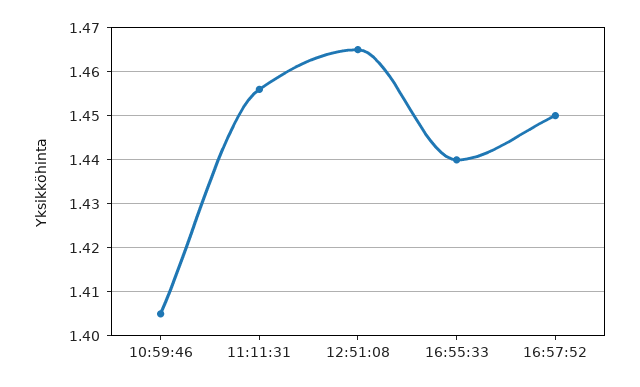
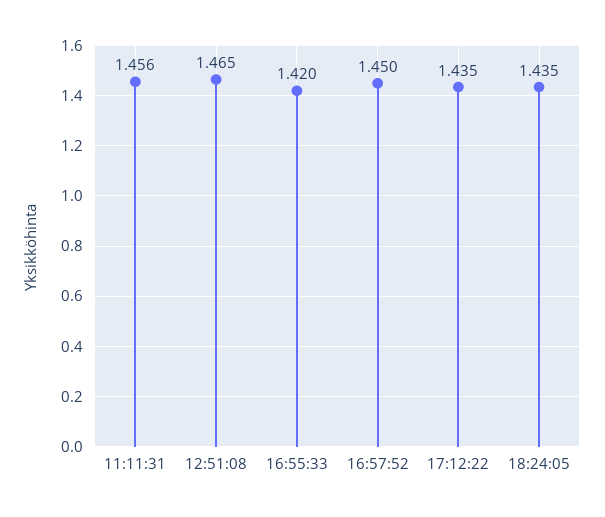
10:59:46: 1.405 -> none
16:55:33: 1.44 -> 1.42
17:12:22: none -> 1.435
18:24:05: none -> 1.435

